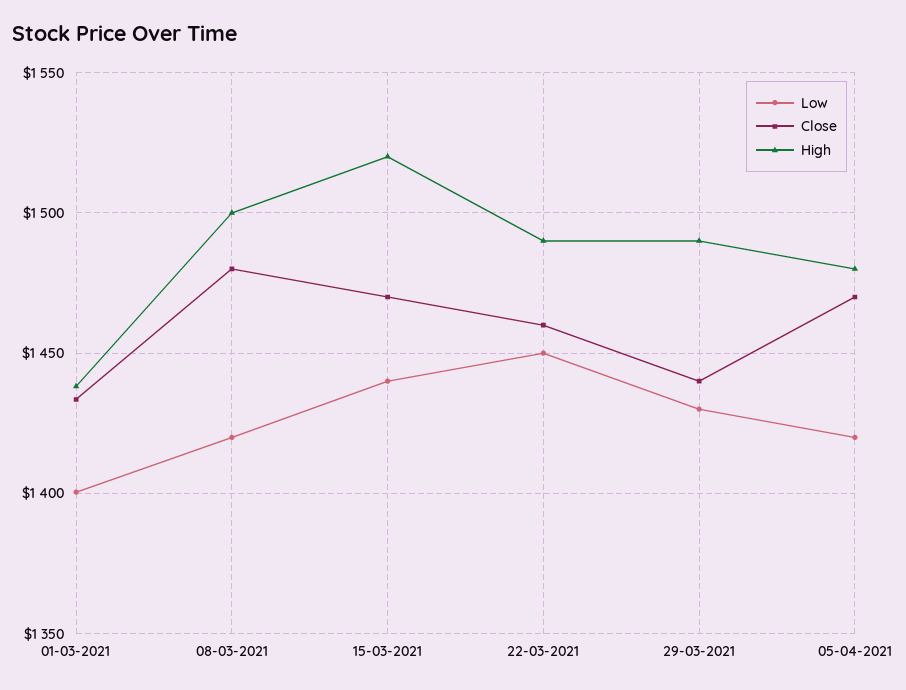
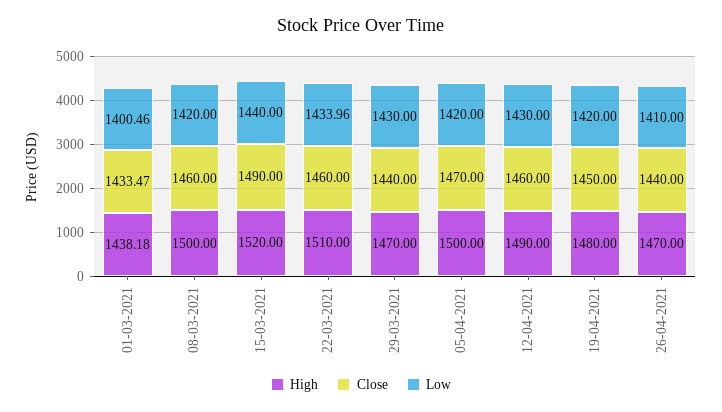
Close, 08-03-2021: 1480 -> 1460
Close, 15-03-2021: 1470 -> 1490
Low, 22-03-2021: 1450 -> 1433.96
High, 22-03-2021: 1490 -> 1510
High, 29-03-2021: 1490 -> 1470
High, 05-04-2021: 1480 -> 1500
High, 12-04-2021: none -> 1490
Close, 12-04-2021: none -> 1460
Low, 12-04-2021: none -> 1430
High, 19-04-2021: none -> 1480
Close, 19-04-2021: none -> 1450
Low, 19-04-2021: none -> 1420
High, 26-04-2021: none -> 1470
Close, 26-04-2021: none -> 1440
Low, 26-04-2021: none -> 1410

